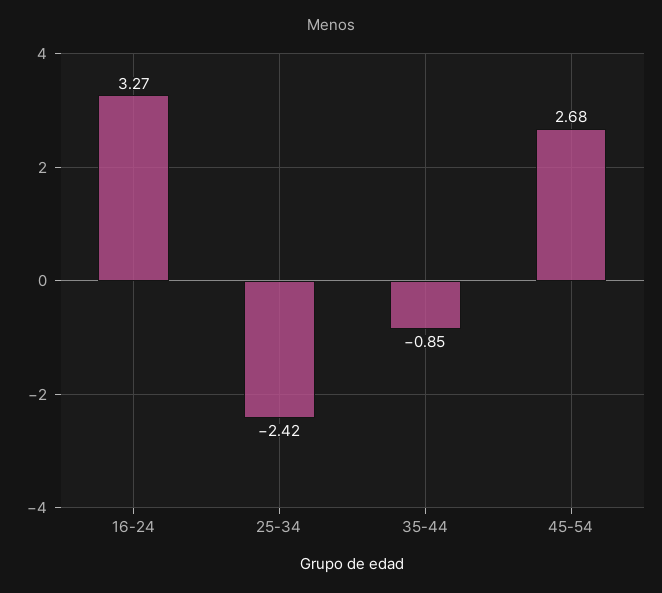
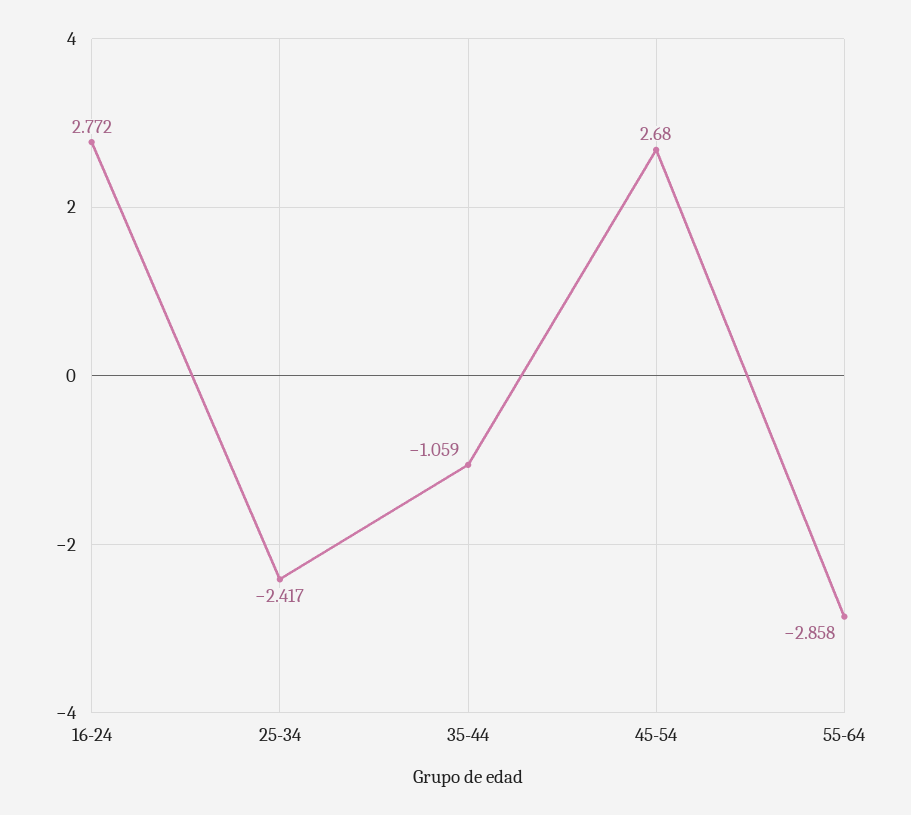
16-24: 3.27 -> 2.772
35-44: -0.85 -> -1.059
55-64: none -> -2.858

